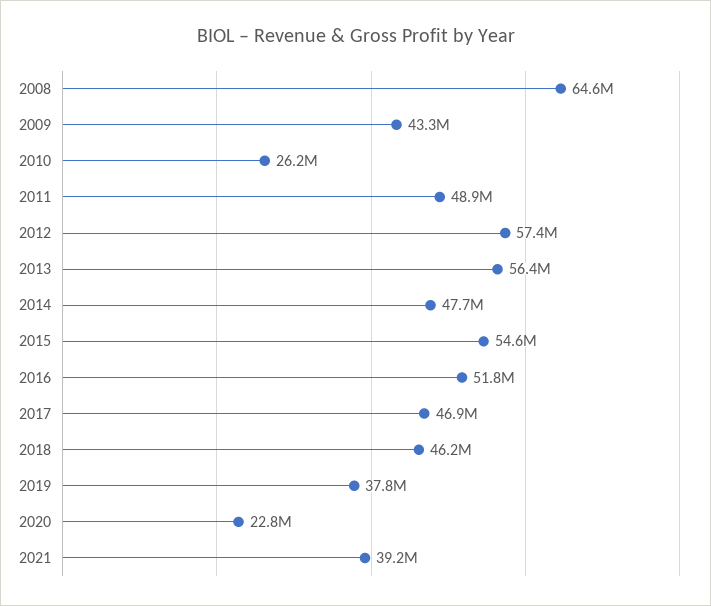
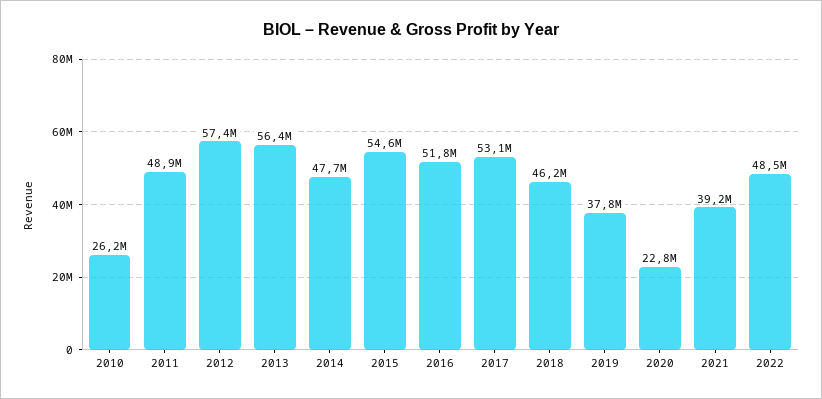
2008: 64600000 -> none
2009: 43300000 -> none
2017: 46900000 -> 53100000
2022: none -> 48500000

